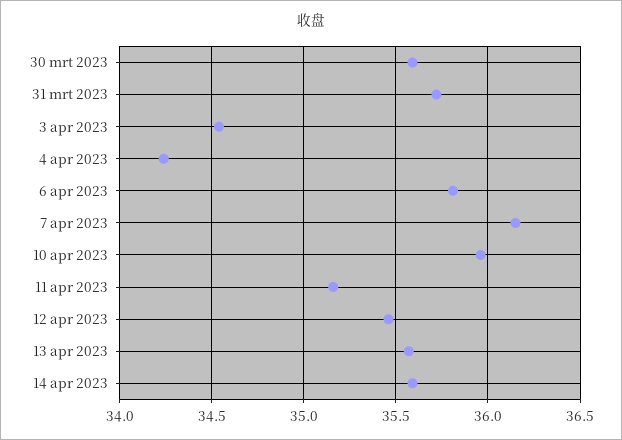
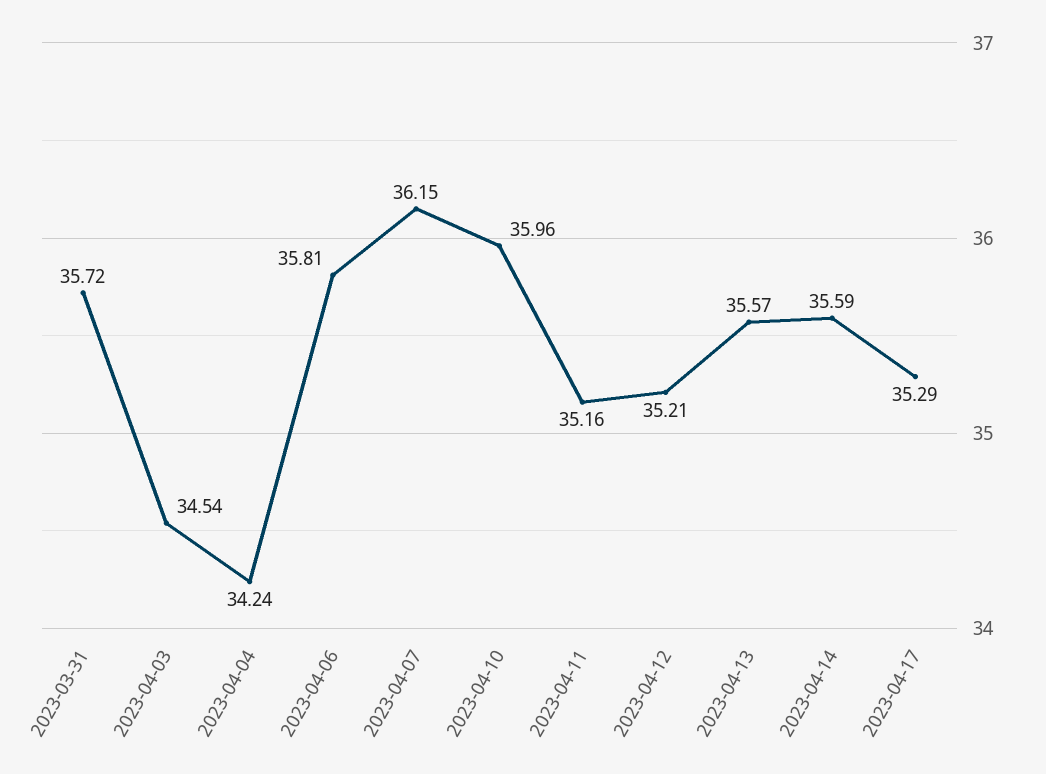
30 mrt 2023: 35.6 -> none
12 apr 2023: 35.45 -> 35.21
2023-04-17: none -> 35.29

